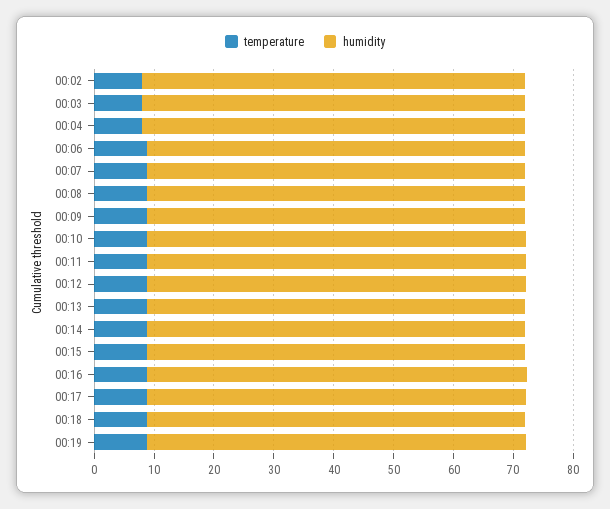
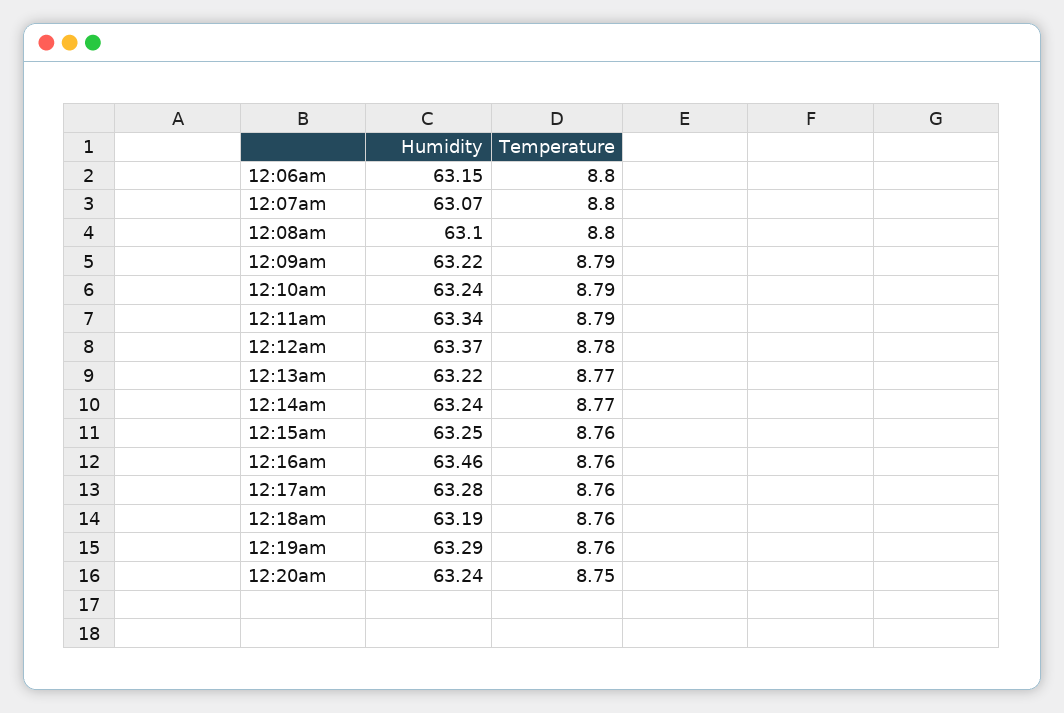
temperature, 00:02: 8 -> none
humidity, 00:02: 64 -> none
temperature, 00:03: 8 -> none
humidity, 00:03: 64 -> none
temperature, 00:04: 8 -> none
humidity, 00:04: 64 -> none
humidity, 12:20am: none -> 63.24
temperature, 12:20am: none -> 8.75

